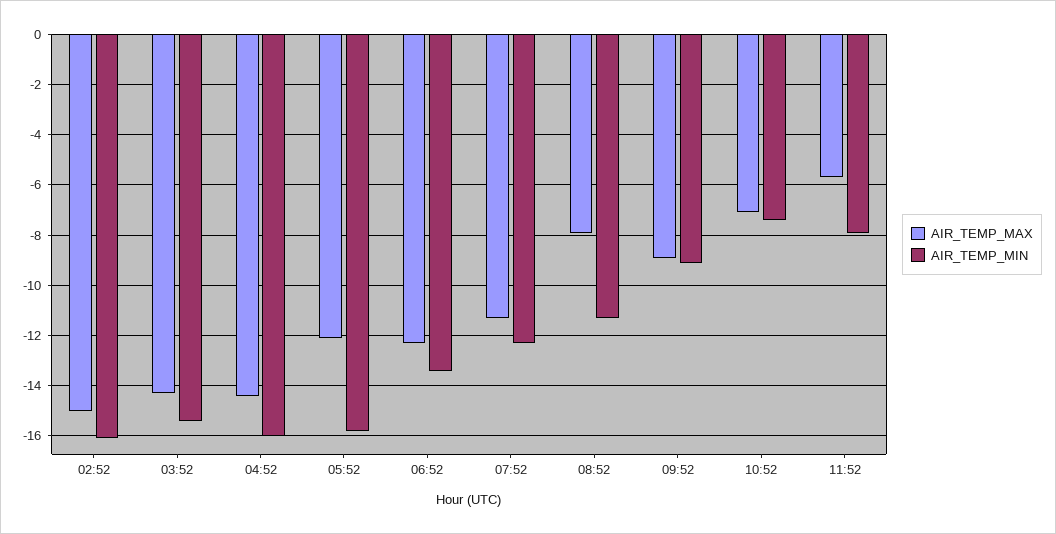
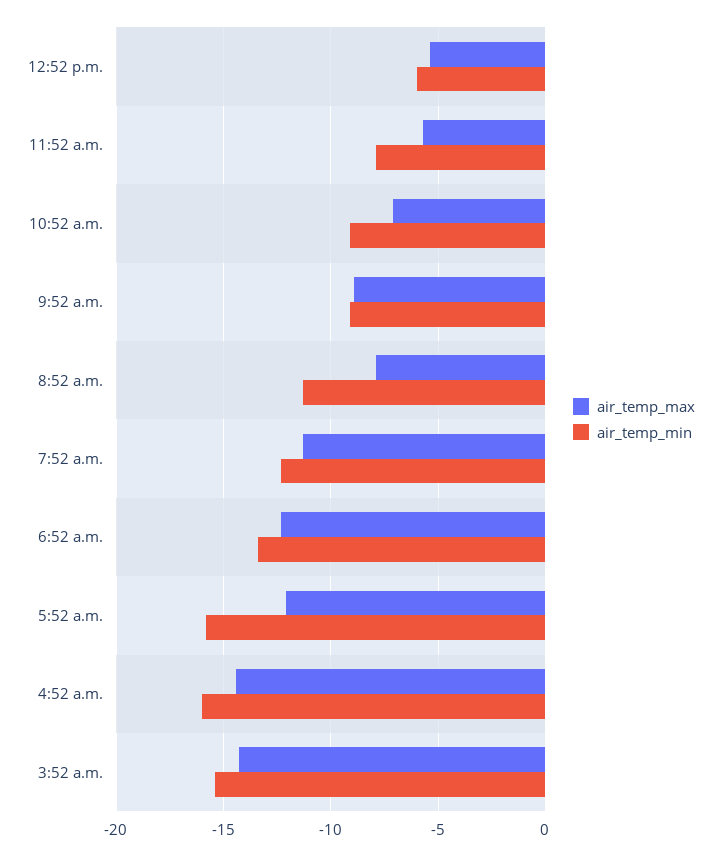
AIR_TEMP_MAX, 02:52: -15 -> none
AIR_TEMP_MIN, 02:52: -16 -> none
AIR_TEMP_MIN, 10:52: -7.5 -> -9
AIR_TEMP_MAX, 12:52 p.m.: none -> -5.5
AIR_TEMP_MIN, 12:52 p.m.: none -> -6

